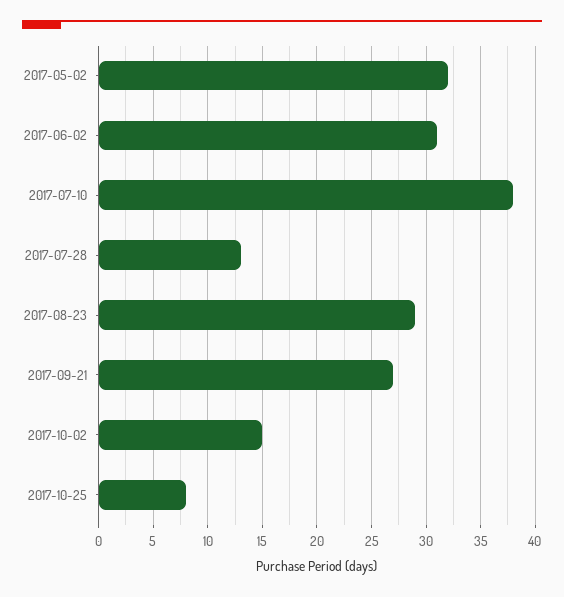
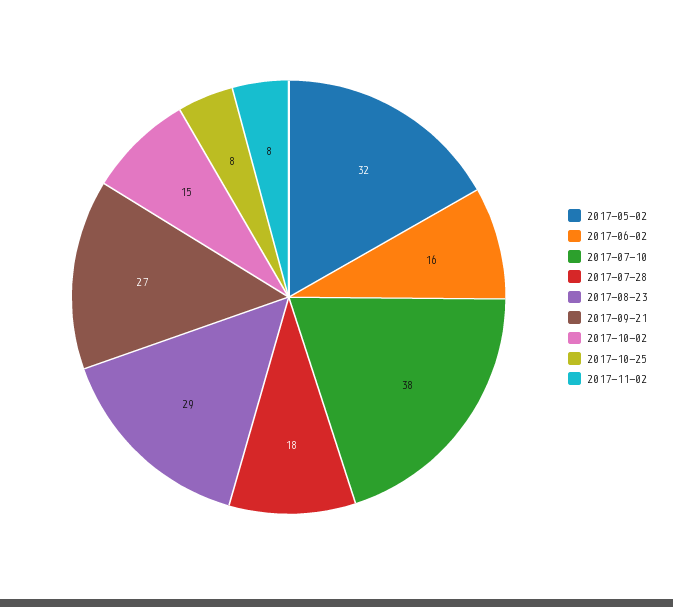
2017-06-02: 31 -> 16
2017-07-28: 13 -> 18
2017-11-02: none -> 8

